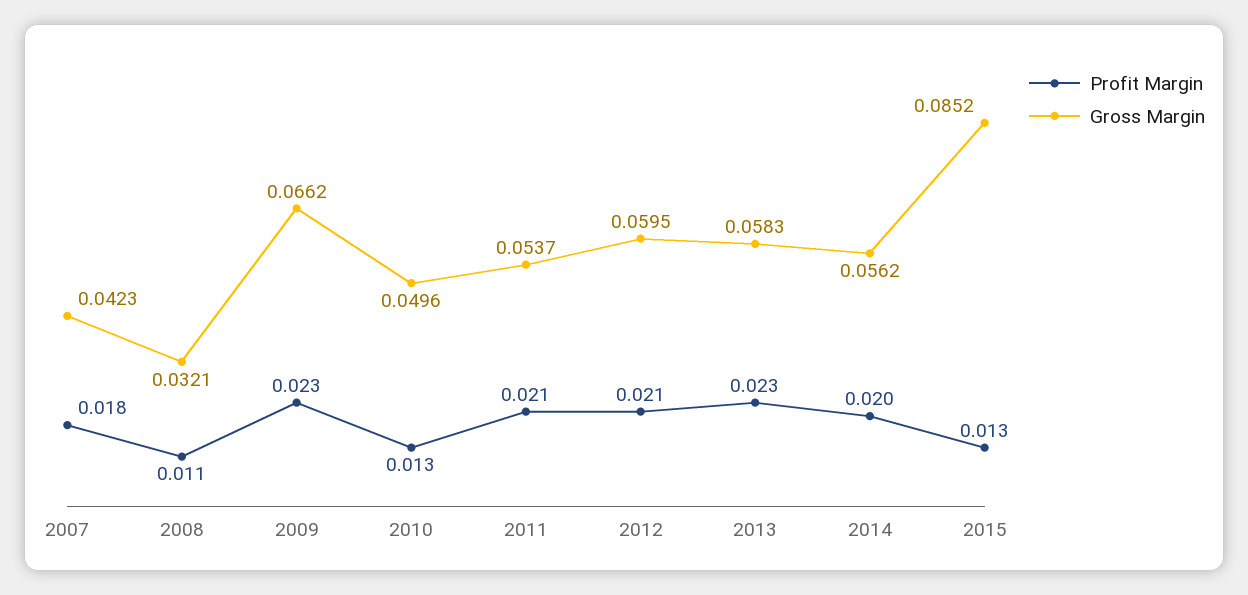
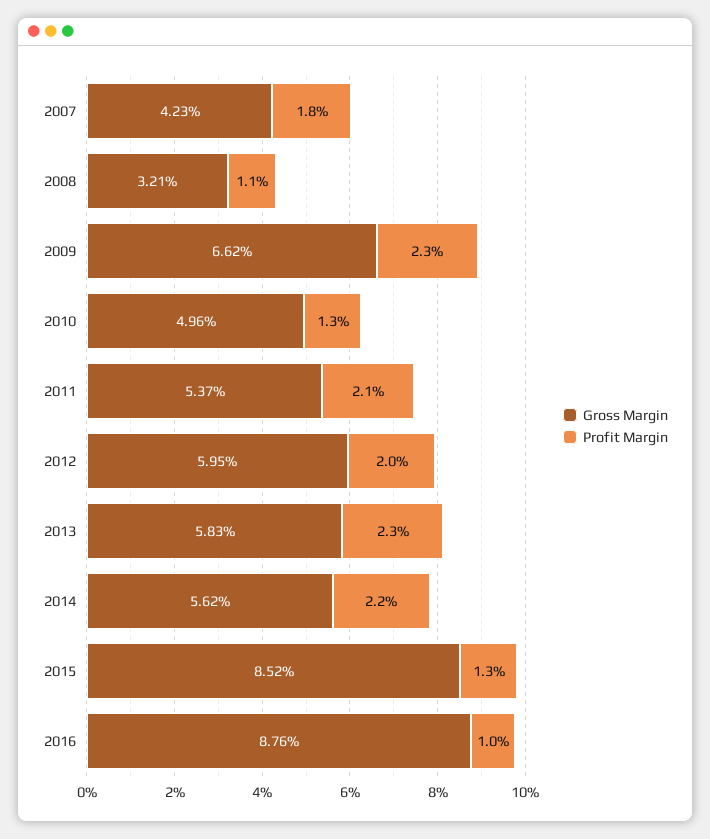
Profit Margin, 2012: 0.021 -> 0.02
Profit Margin, 2014: 0.02 -> 0.022
Gross Margin, 2016: none -> 0.0876
Profit Margin, 2016: none -> 0.01

